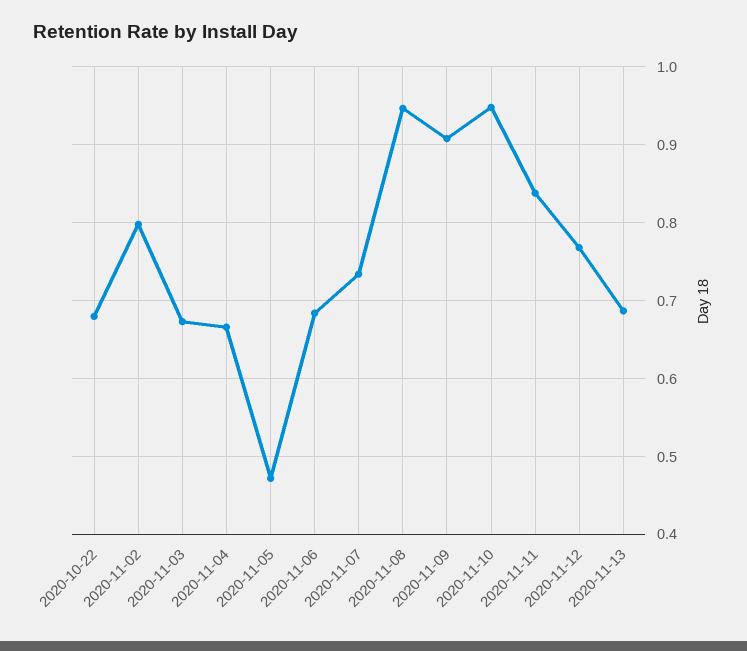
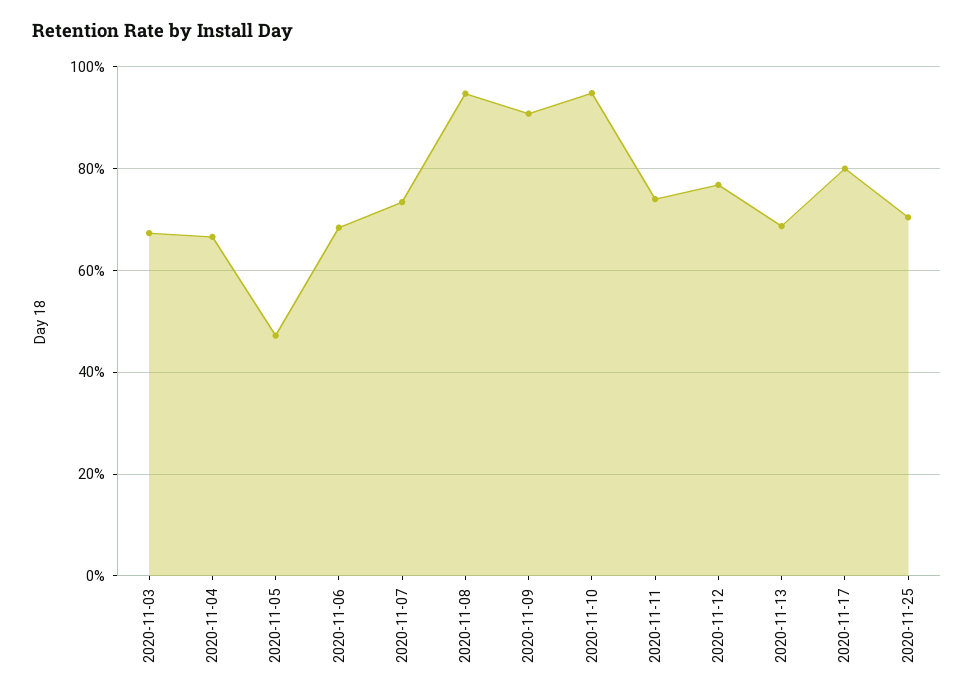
2020-10-22: 0.68 -> none
2020-11-02: 0.8 -> none
2020-11-11: 0.84 -> 0.74
2020-11-17: none -> 0.8
2020-11-25: none -> 0.7

